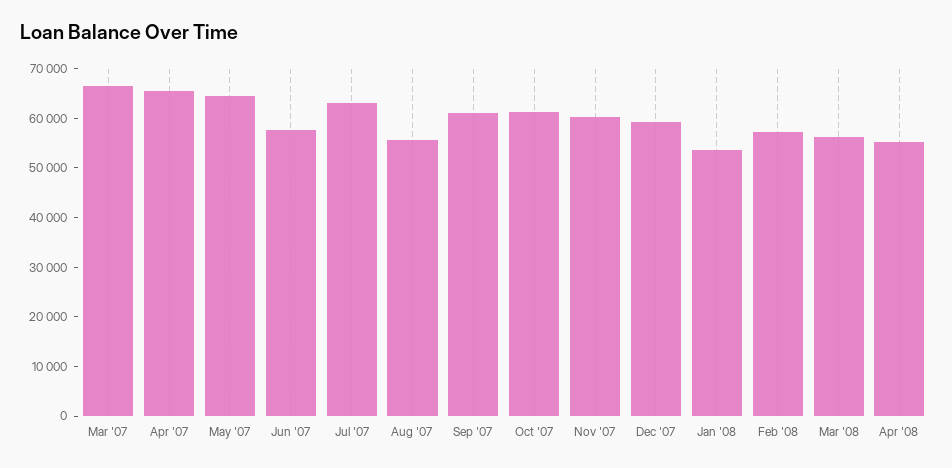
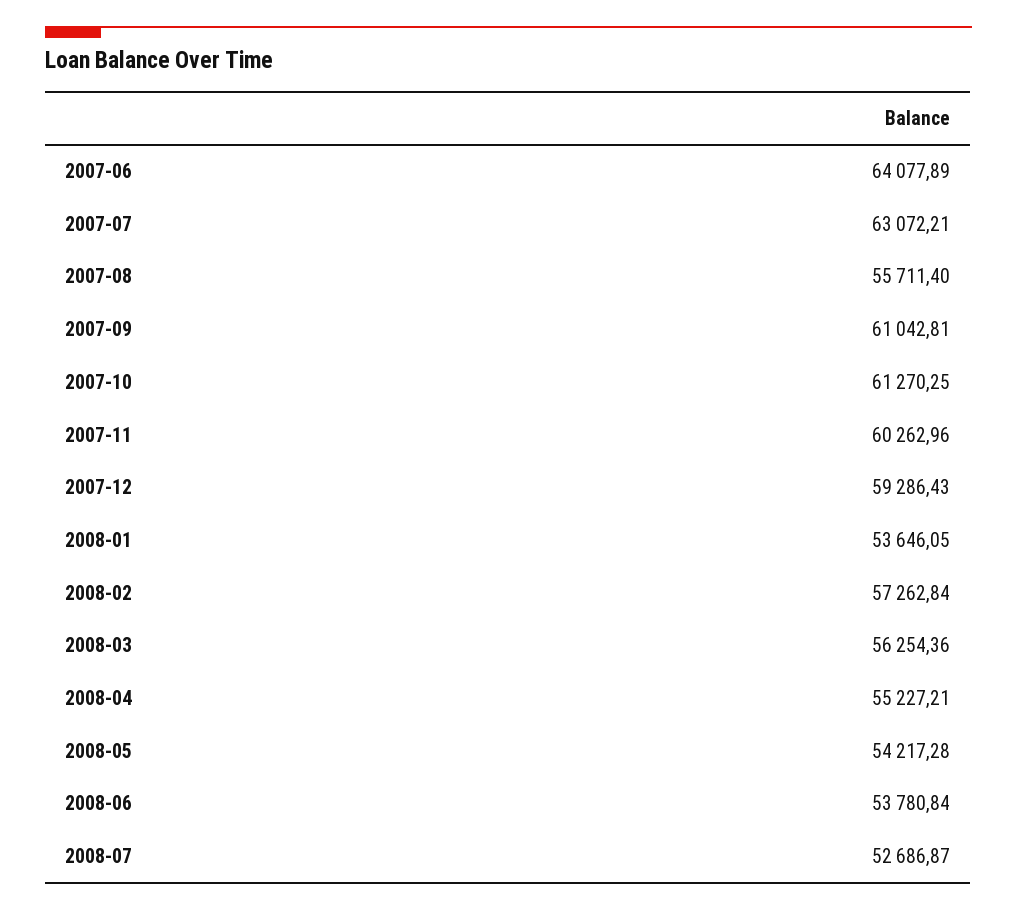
Mar '07: 66000 -> none
Apr '07: 66000 -> none
May '07: 64000 -> none
Jun '07: 58000 -> 64077.89
2008-05: none -> 54217.28
2008-06: none -> 53780.84
2008-07: none -> 52686.87

